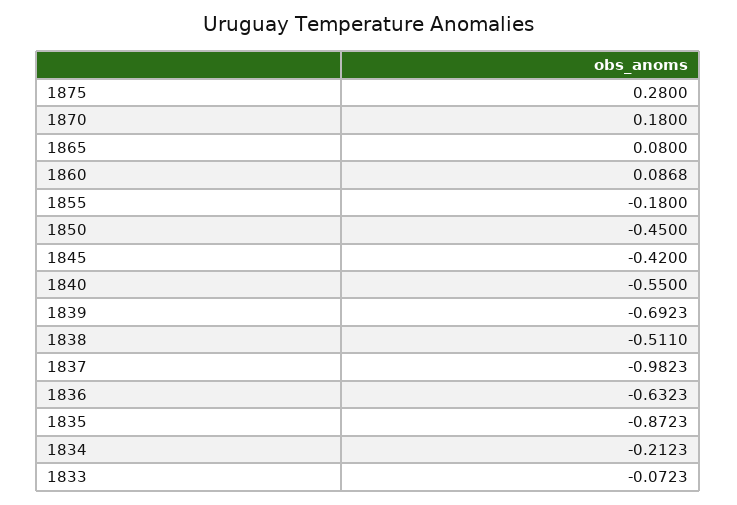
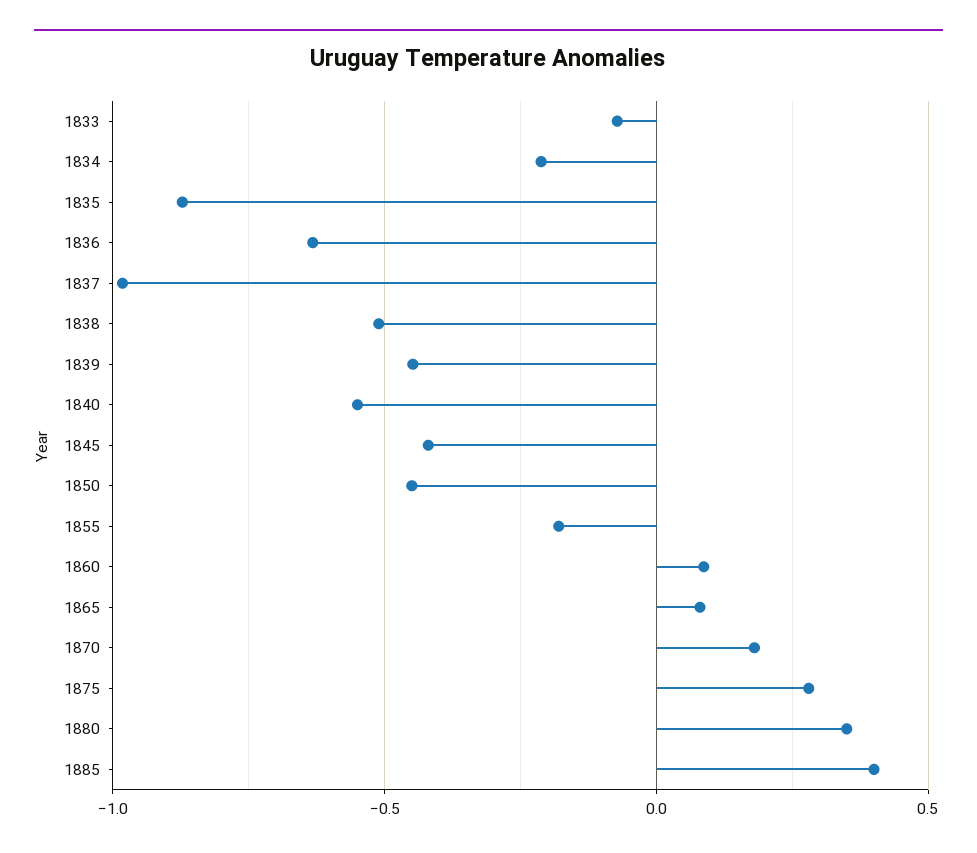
1839: -0.6923 -> -0.45
1880: none -> 0.35
1885: none -> 0.4

